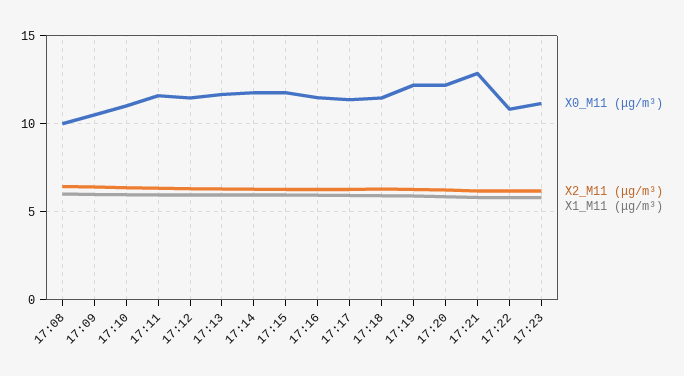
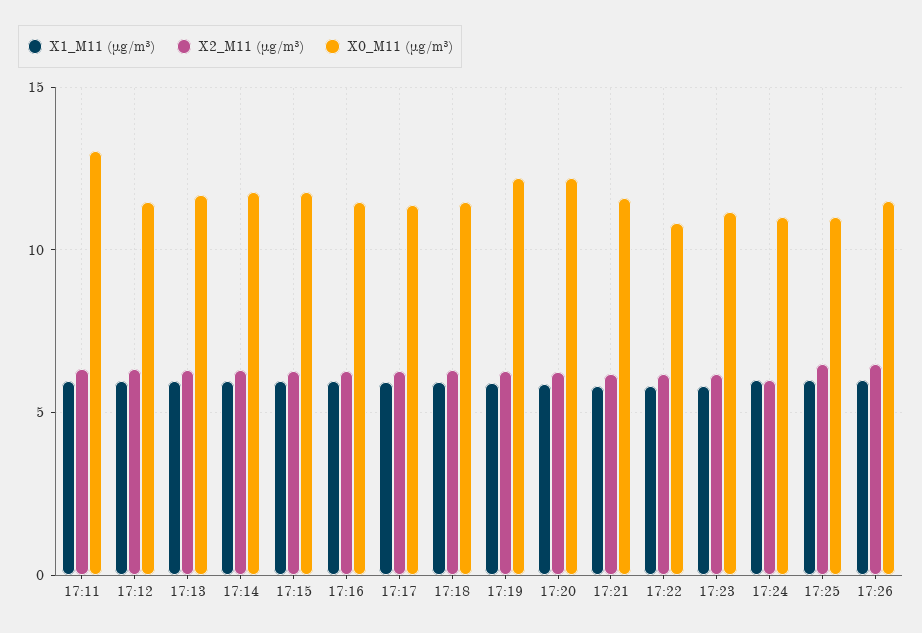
X0_M11 (μg/m³), 17:08: 10 -> none
X2_M11 (μg/m³), 17:08: 6.5 -> none
X1_M11 (μg/m³), 17:08: 6 -> none
X0_M11 (μg/m³), 17:09: 10.5 -> none
X2_M11 (μg/m³), 17:09: 6.5 -> none
X1_M11 (μg/m³), 17:09: 6 -> none
X0_M11 (μg/m³), 17:10: 11 -> none
X2_M11 (μg/m³), 17:10: 6.5 -> none
X1_M11 (μg/m³), 17:10: 6 -> none
X0_M11 (μg/m³), 17:11: 11.5 -> 13
X0_M11 (μg/m³), 17:21: 13 -> 11.5
X1_M11 (μg/m³), 17:24: none -> 6
X2_M11 (μg/m³), 17:24: none -> 6
X0_M11 (μg/m³), 17:24: none -> 11
X1_M11 (μg/m³), 17:25: none -> 6
X2_M11 (μg/m³), 17:25: none -> 6.5
X0_M11 (μg/m³), 17:25: none -> 11
X1_M11 (μg/m³), 17:26: none -> 6
X2_M11 (μg/m³), 17:26: none -> 6.5
X0_M11 (μg/m³), 17:26: none -> 11.5

